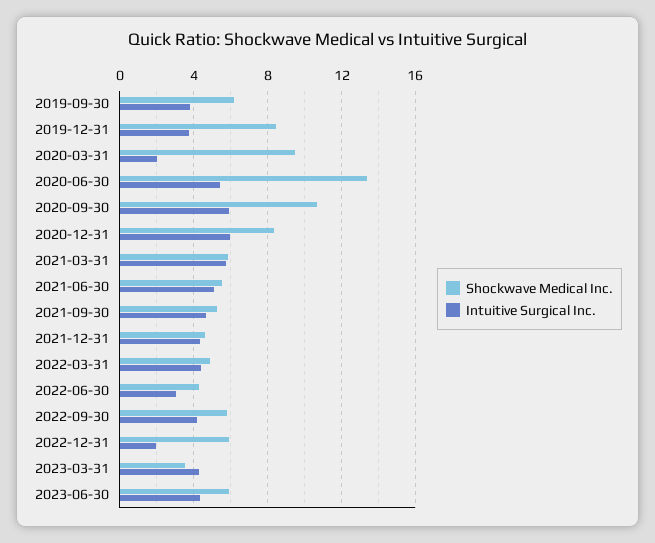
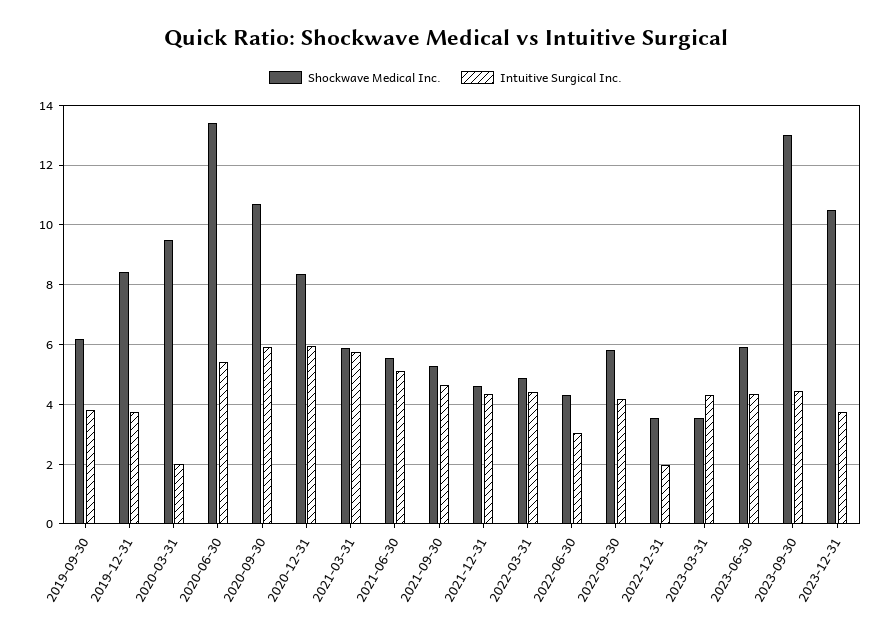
Shockwave Medical Inc., 2022-12-31: 6 -> 3.5
Shockwave Medical Inc., 2023-09-30: none -> 13
Intuitive Surgical Inc., 2023-09-30: none -> 4.5
Shockwave Medical Inc., 2023-12-31: none -> 10.5
Intuitive Surgical Inc., 2023-12-31: none -> 3.75

